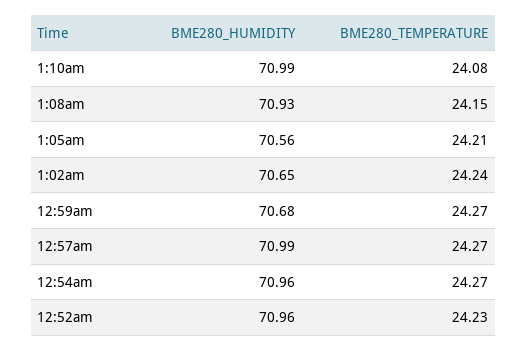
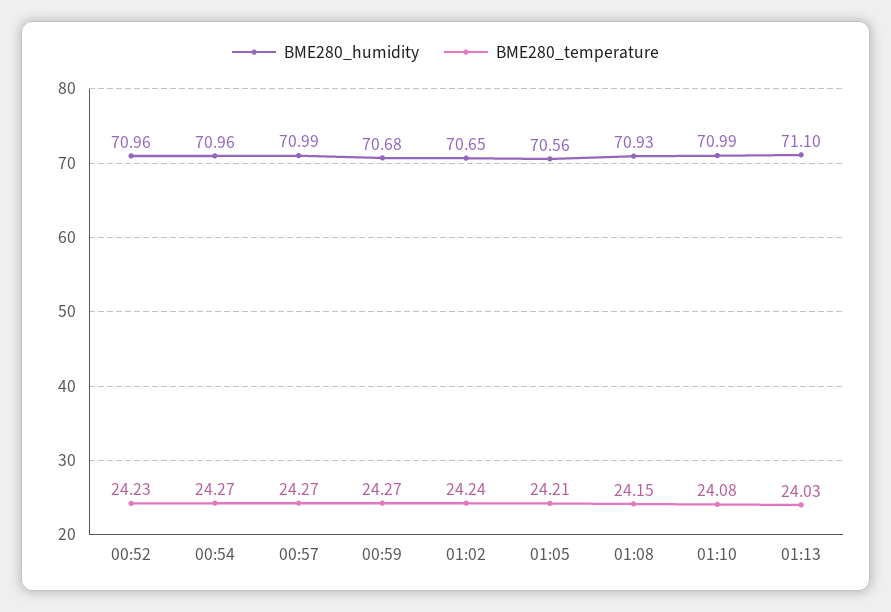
BME280_HUMIDITY, 01:13: none -> 71.1
BME280_TEMPERATURE, 01:13: none -> 24.03

